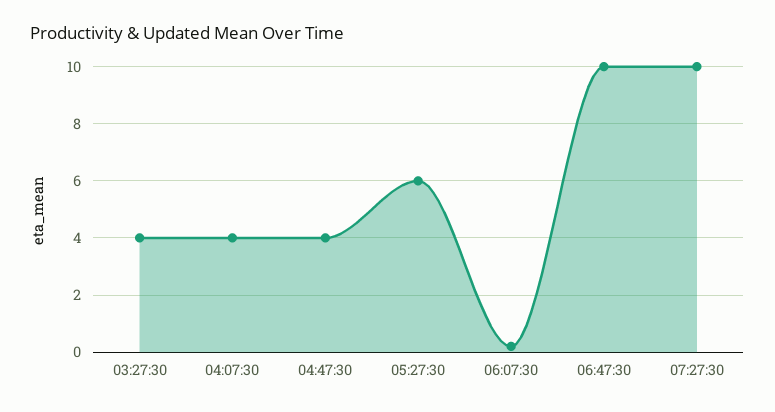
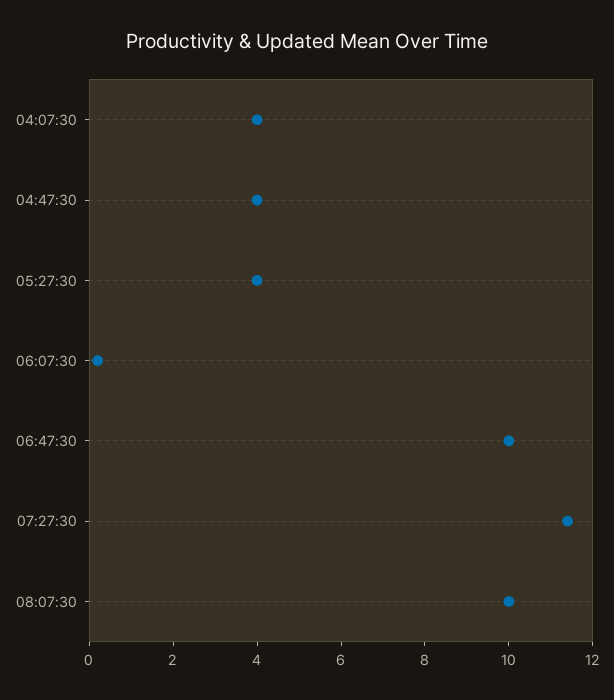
03:27:30: 4 -> none
05:27:30: 6 -> 4
07:27:30: 10 -> 11.5
08:07:30: none -> 10

